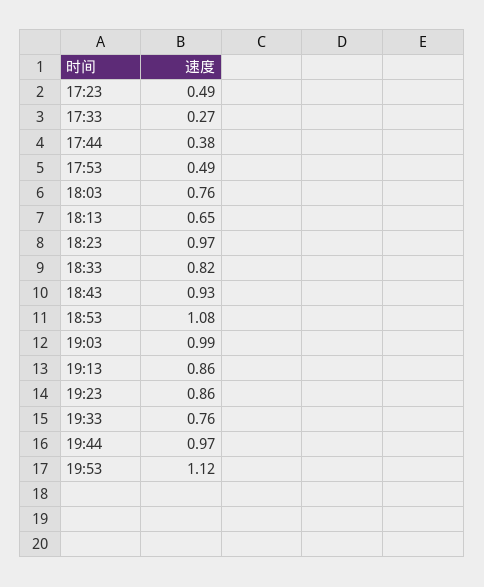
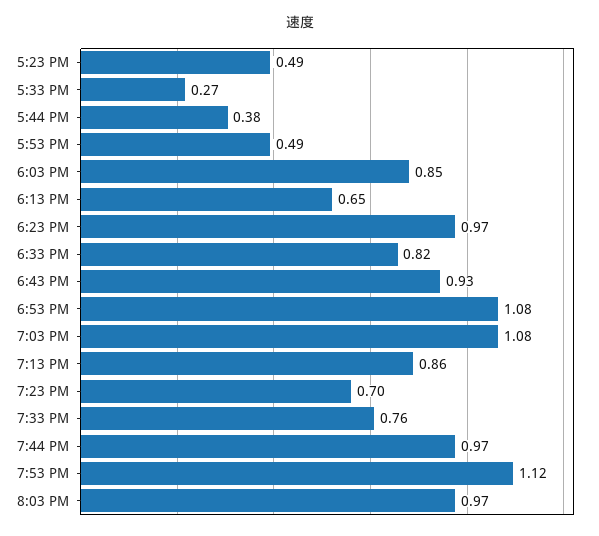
18:03: 0.76 -> 0.85
19:03: 0.99 -> 1.08
19:23: 0.86 -> 0.7
8:03 PM: none -> 0.97

